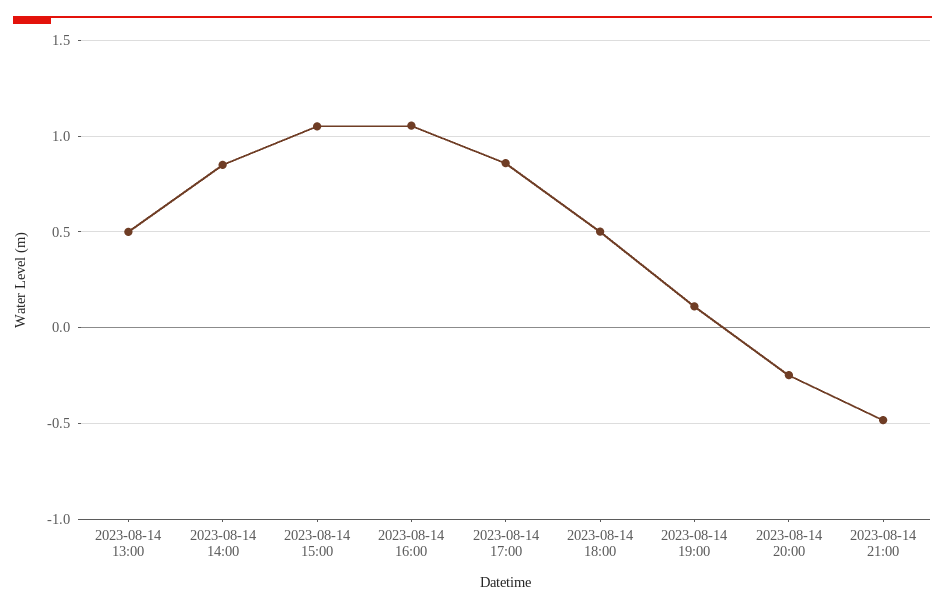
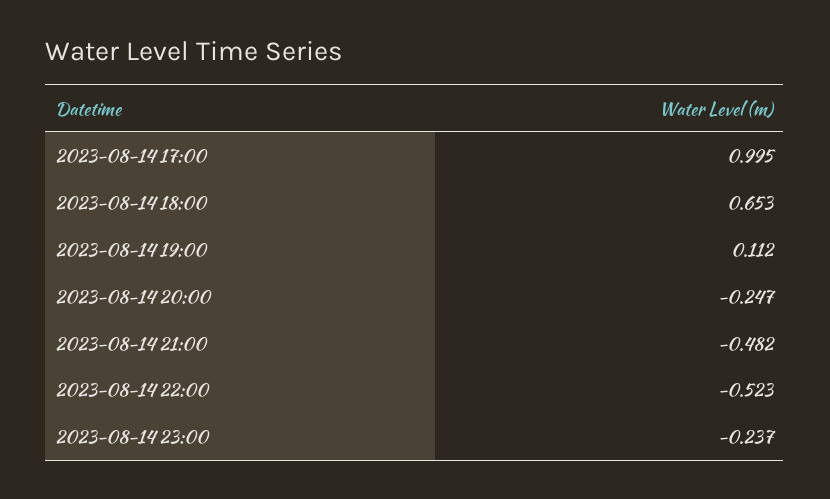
2023-08-14 13:00: 0.5 -> none
2023-08-14 14:00: 0.85 -> none
2023-08-14 15:00: 1.05 -> none
2023-08-14 16:00: 1.05 -> none
2023-08-14 17:00: 0.85 -> 0.995
2023-08-14 18:00: 0.5 -> 0.653
2023-08-14 22:00: none -> -0.523
2023-08-14 23:00: none -> -0.237

